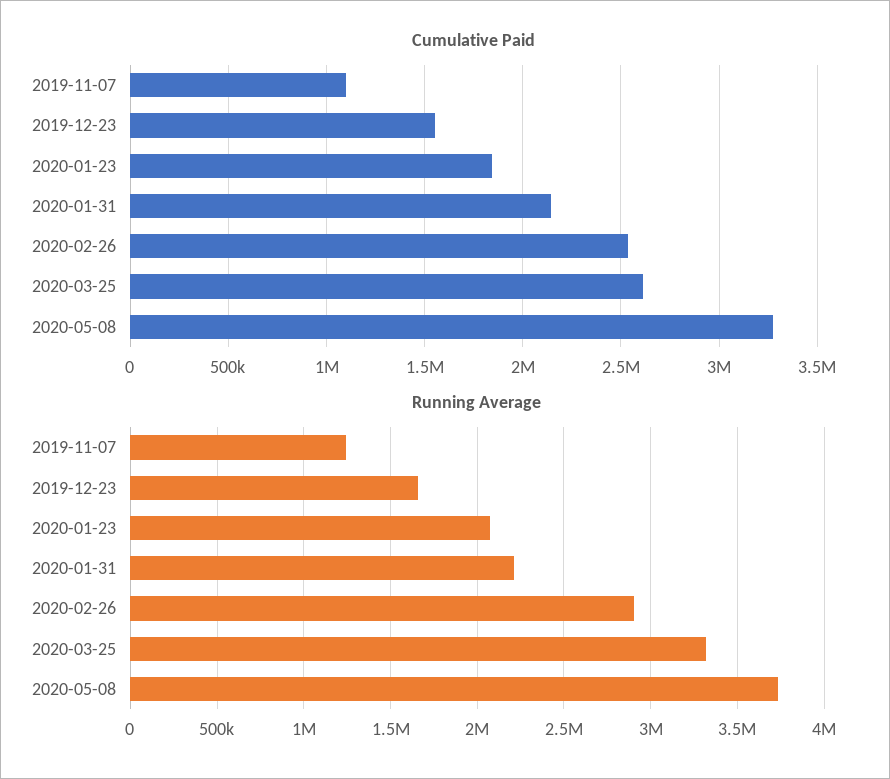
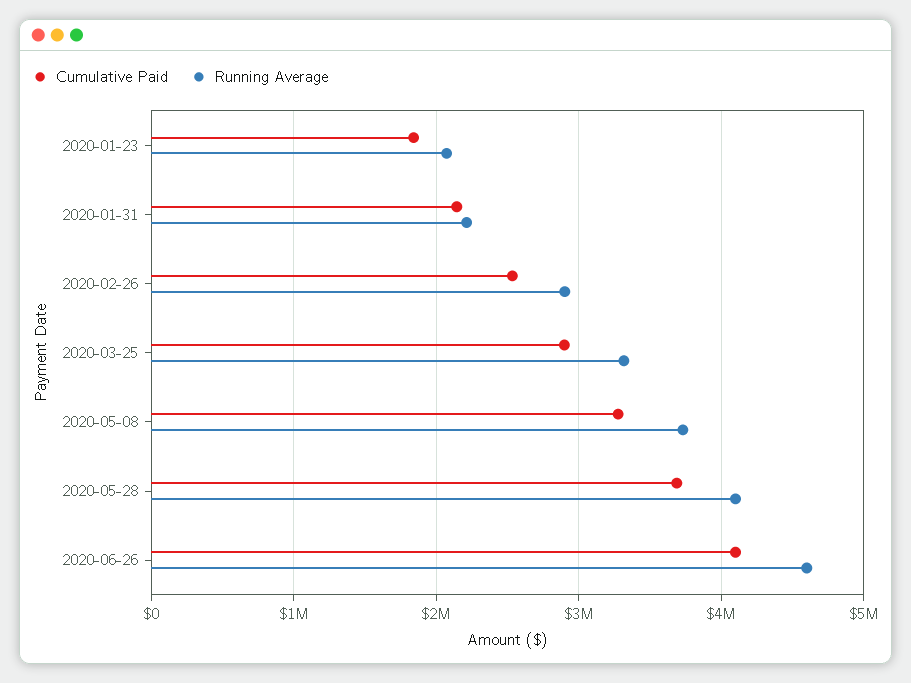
Cumulative Paid, 2019-11-07: 1100000 -> none
Cumulative Paid, 2019-12-23: 1550000 -> none
Cumulative Paid, 2020-03-25: 2600000 -> 2900000
Running Average, 2019-11-07: 1250000 -> none
Running Average, 2019-12-23: 1650000 -> none
Cumulative Paid, 2020-05-28: none -> 3700000
Running Average, 2020-05-28: none -> 4100000
Cumulative Paid, 2020-06-26: none -> 4100000
Running Average, 2020-06-26: none -> 4600000

